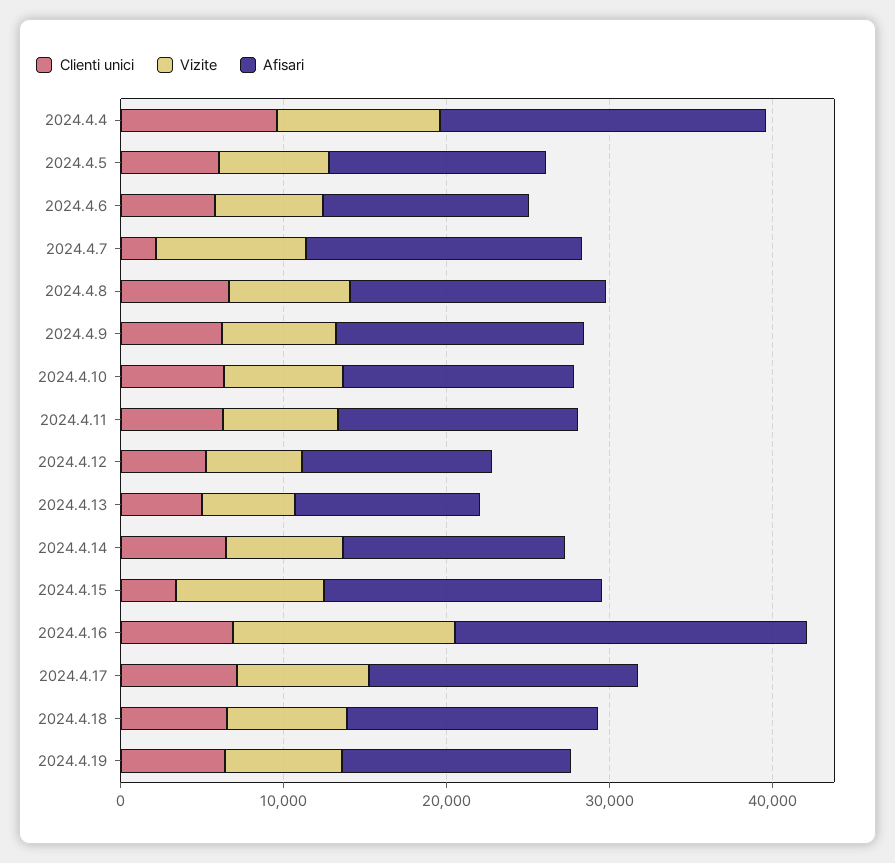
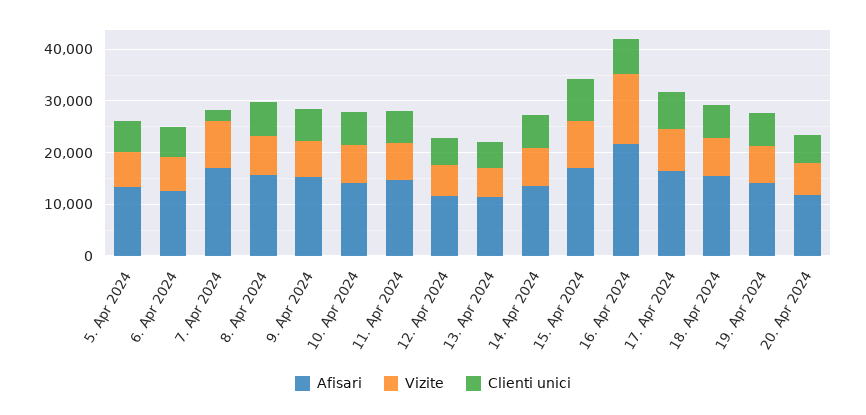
Clienti unici, 2024.4.4: 10000 -> none
Vizite, 2024.4.4: 10000 -> none
Afisari, 2024.4.4: 20000 -> none
Clienti unici, 2024.4.15: 4000 -> 8000
Afisari, 20. Apr 2024: none -> 12000
Vizite, 20. Apr 2024: none -> 6000
Clienti unici, 20. Apr 2024: none -> 6000

